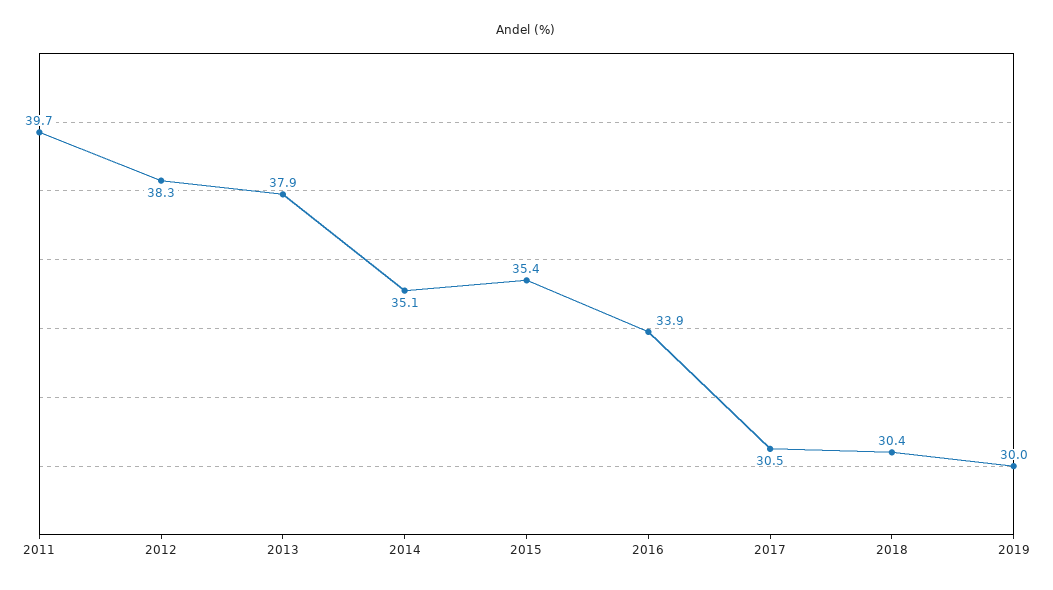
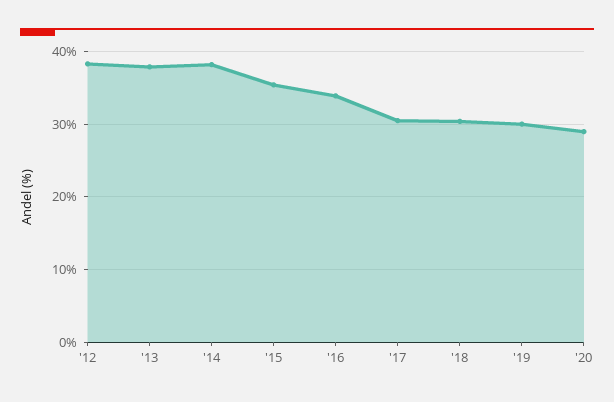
2011: 39.7 -> none
2014: 35.1 -> 38
'20: none -> 29

